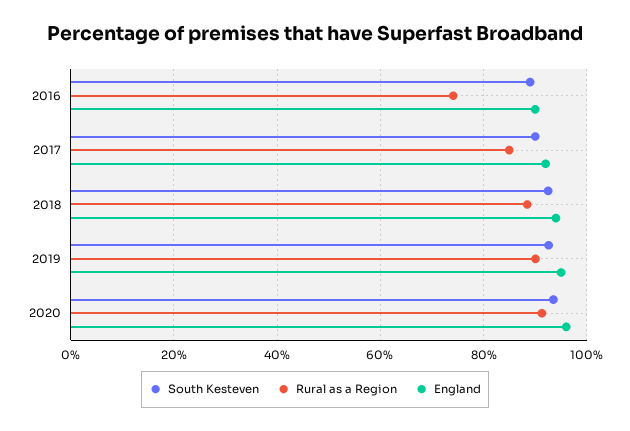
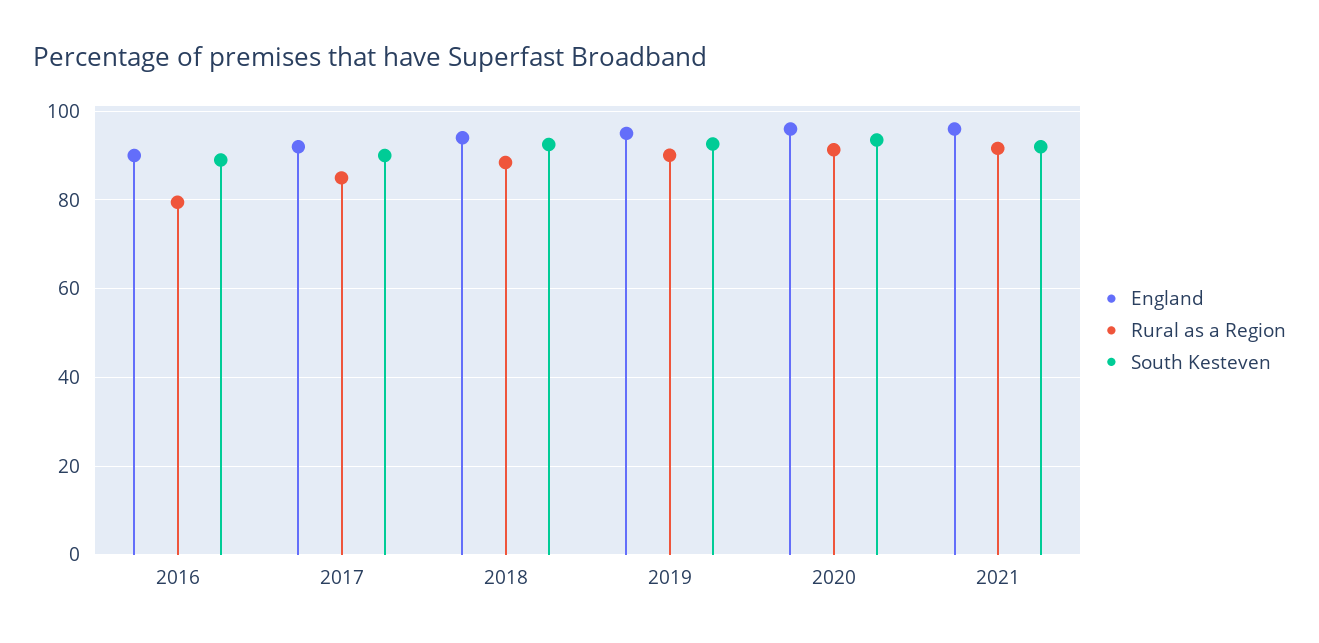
Rural as a Region, 2016: 74 -> 80
England, 2021: none -> 96
Rural as a Region, 2021: none -> 92
South Kesteven, 2021: none -> 92

